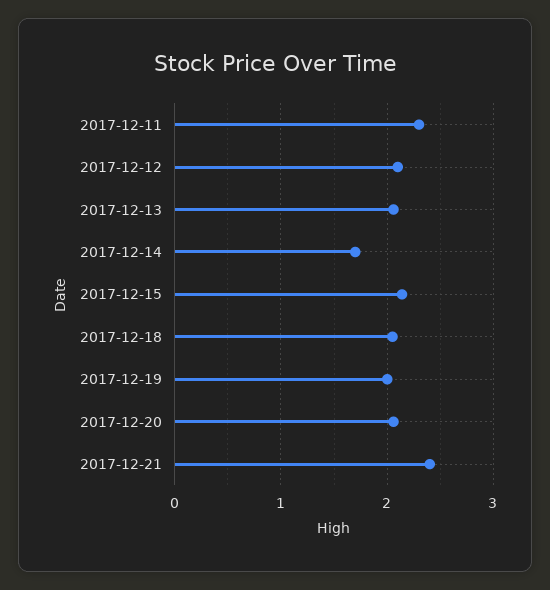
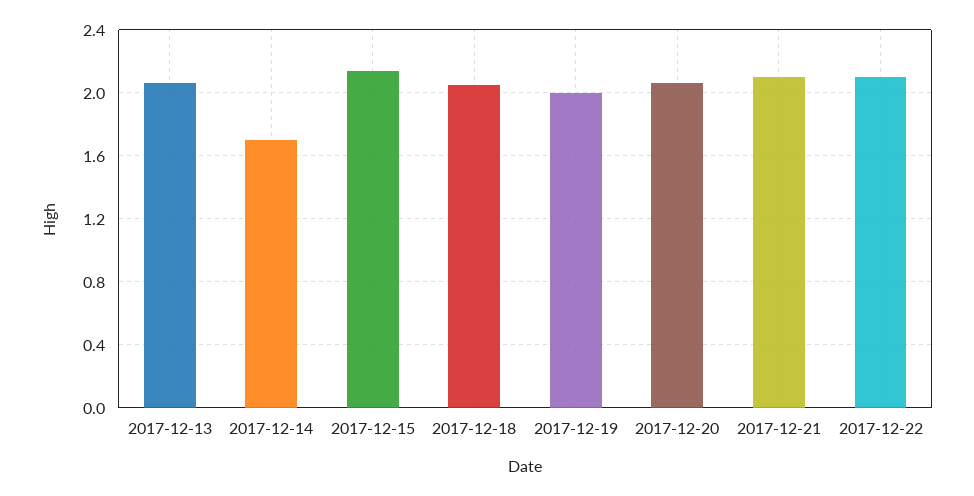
2017-12-11: 2.3 -> none
2017-12-12: 2.1 -> none
2017-12-21: 2.4 -> 2.1
2017-12-22: none -> 2.1

